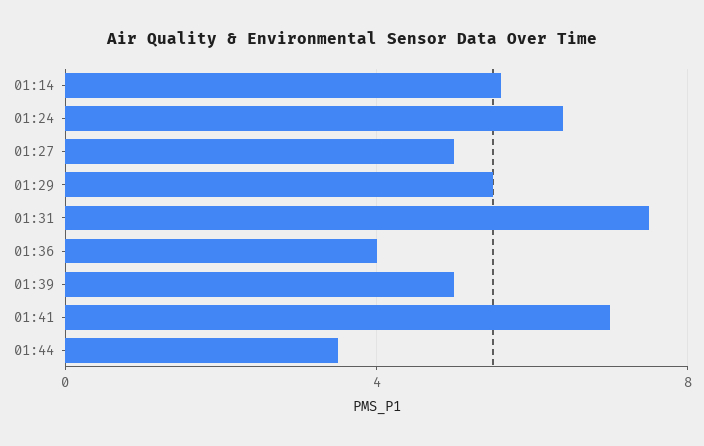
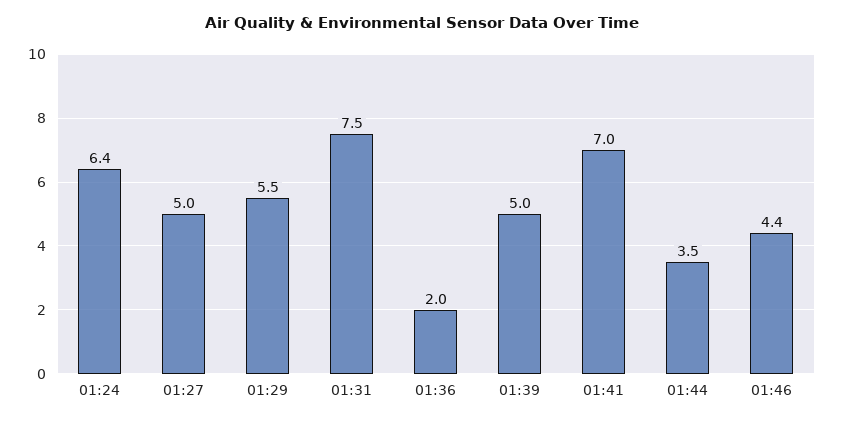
01:14: 5.5 -> none
01:36: 4 -> 2
01:46: none -> 4.4

